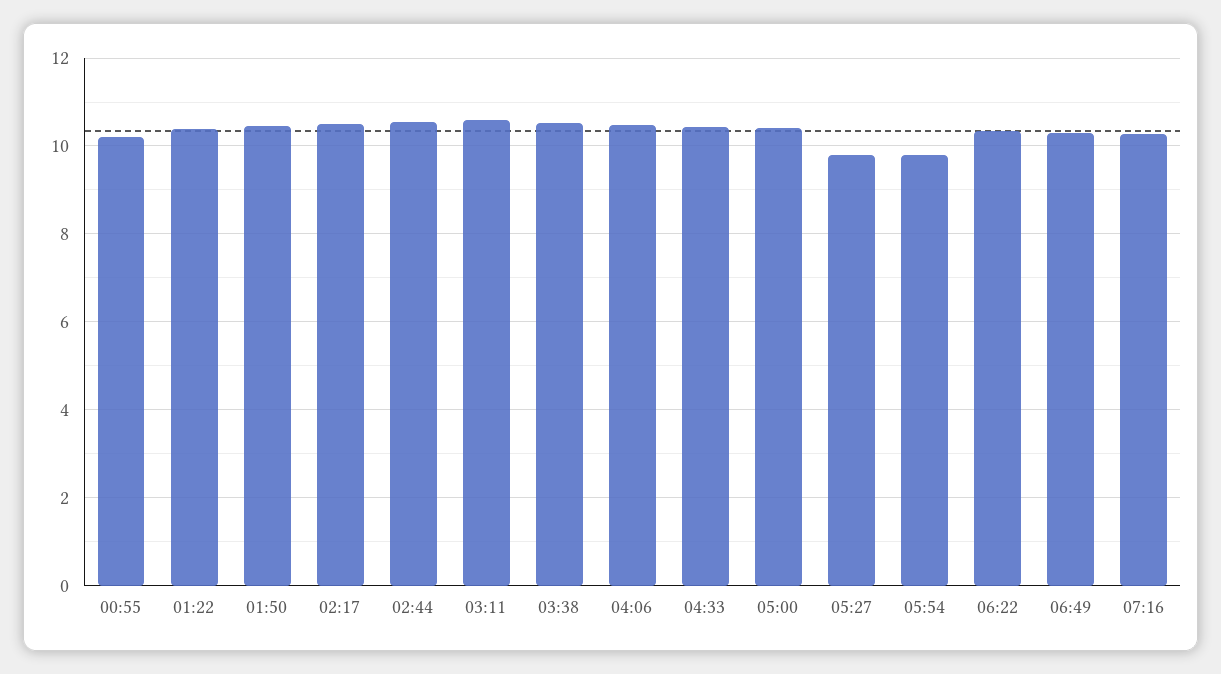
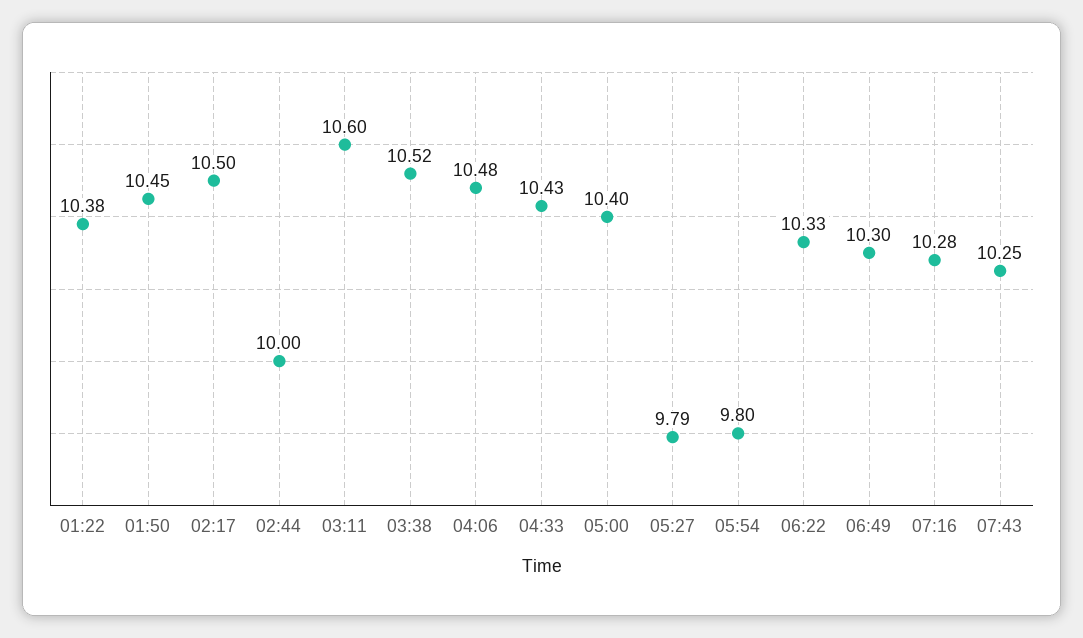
00:55: 10.2 -> none
02:44: 10.6 -> 10
07:43: none -> 10.25

